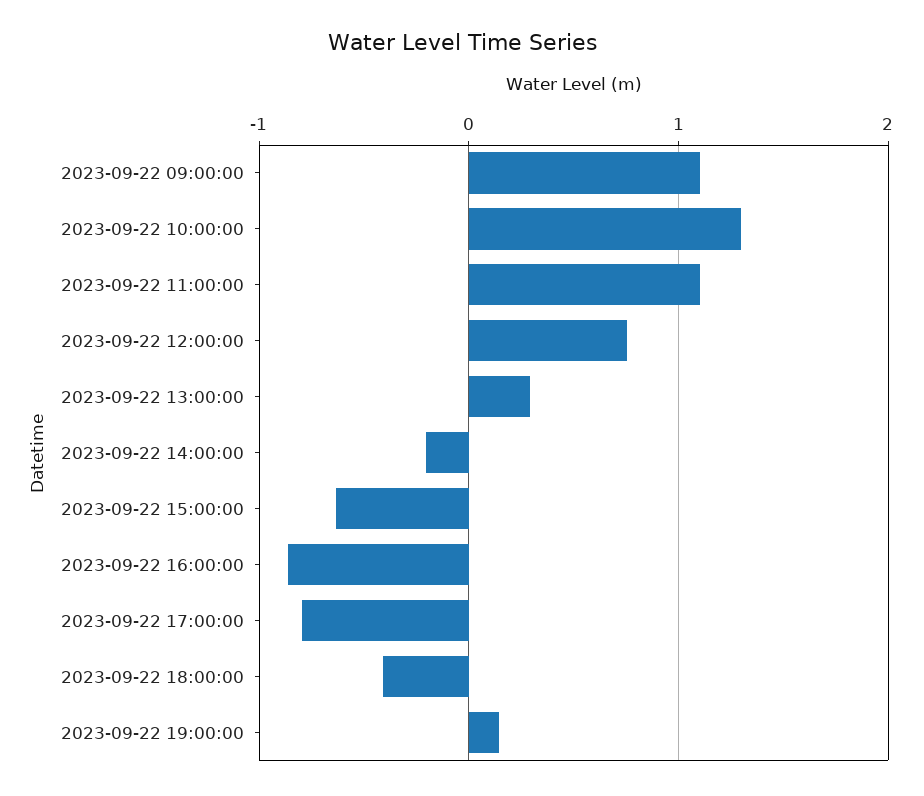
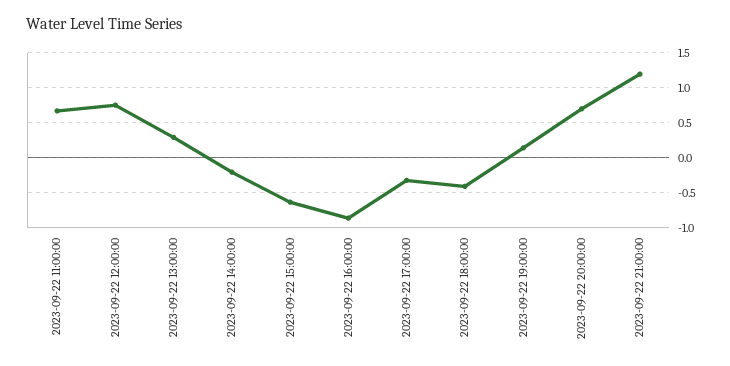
2023-09-22 09:00:00: 1.1 -> none
2023-09-22 10:00:00: 1.3 -> none
2023-09-22 11:00:00: 1.1 -> 0.7
2023-09-22 17:00:00: -0.8 -> -0.3
2023-09-22 20:00:00: none -> 0.7
2023-09-22 21:00:00: none -> 1.2

